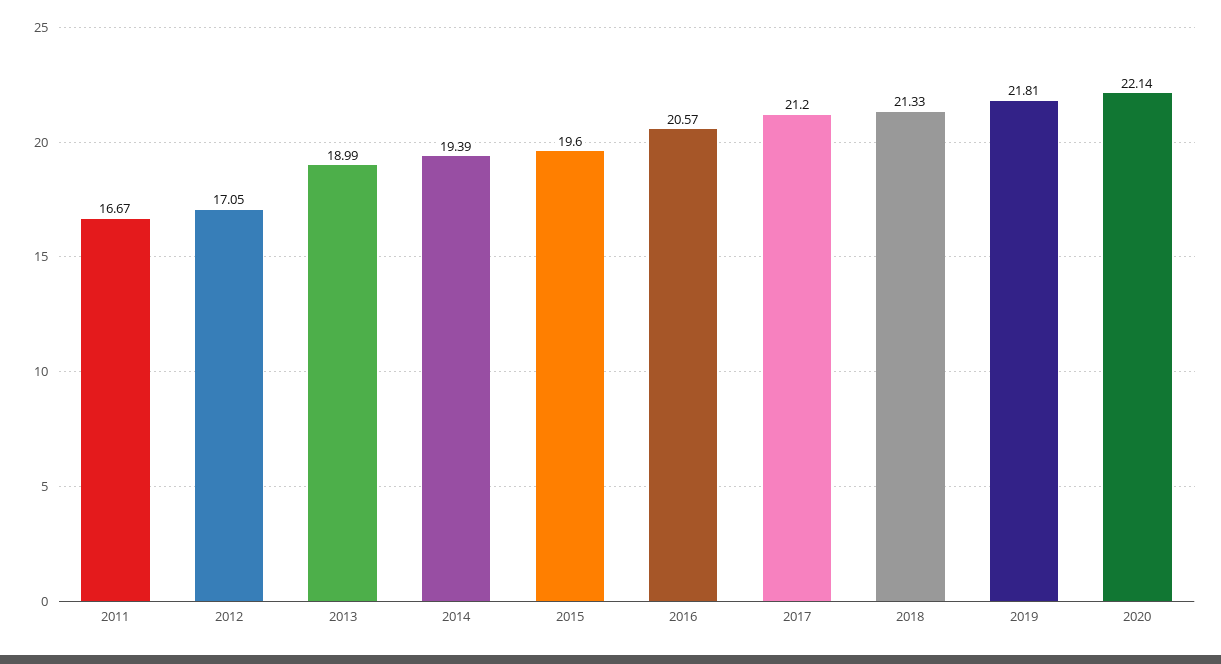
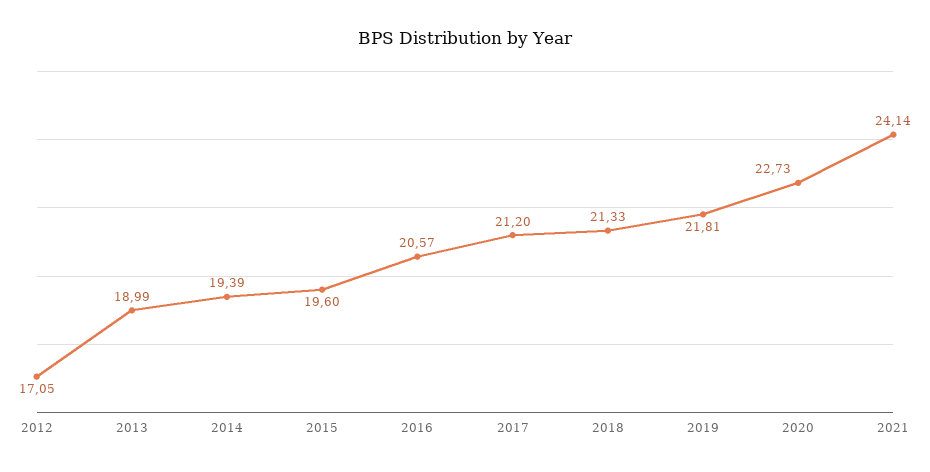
2011: 16.67 -> none
2020: 22.14 -> 22.73
2021: none -> 24.14

